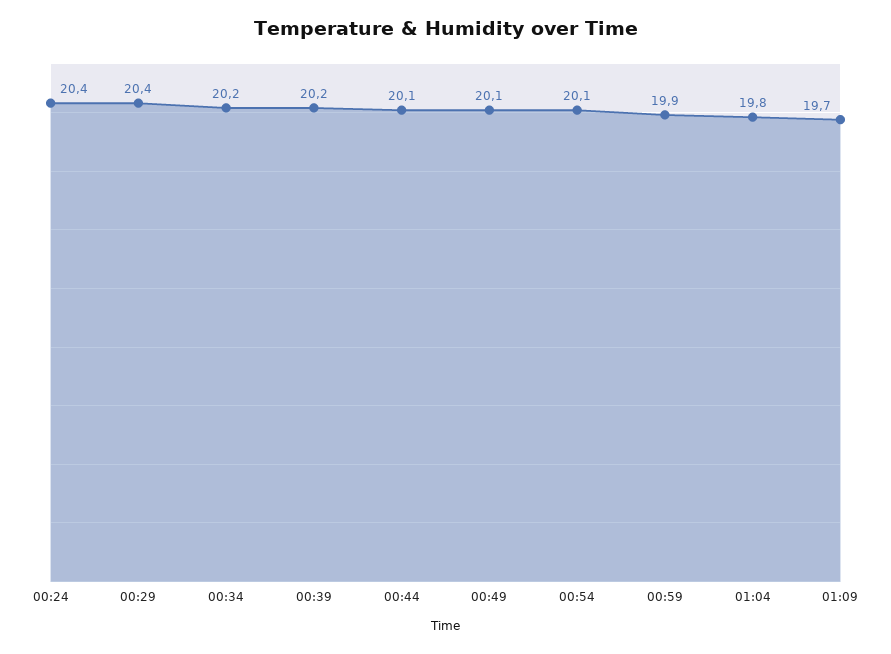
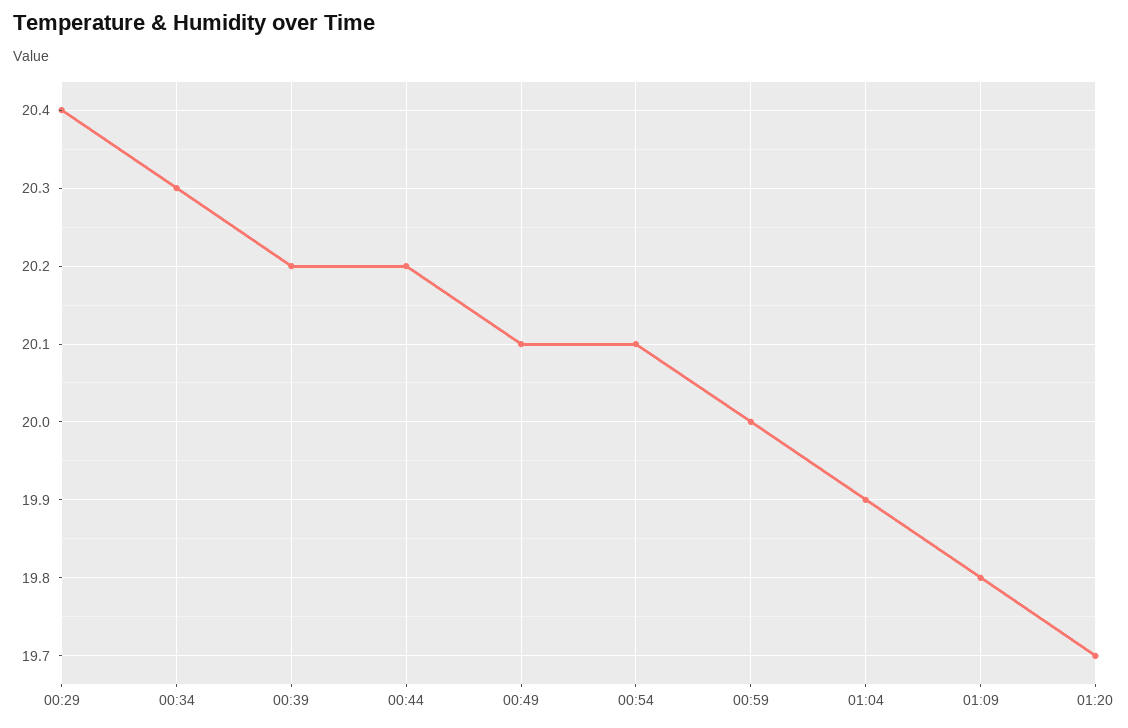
00:24: 20.4 -> none
00:34: 20.2 -> 20.3
00:44: 20.1 -> 20.2
00:59: 19.9 -> 20
01:04: 19.8 -> 19.9
01:09: 19.7 -> 19.8
01:20: none -> 19.7

